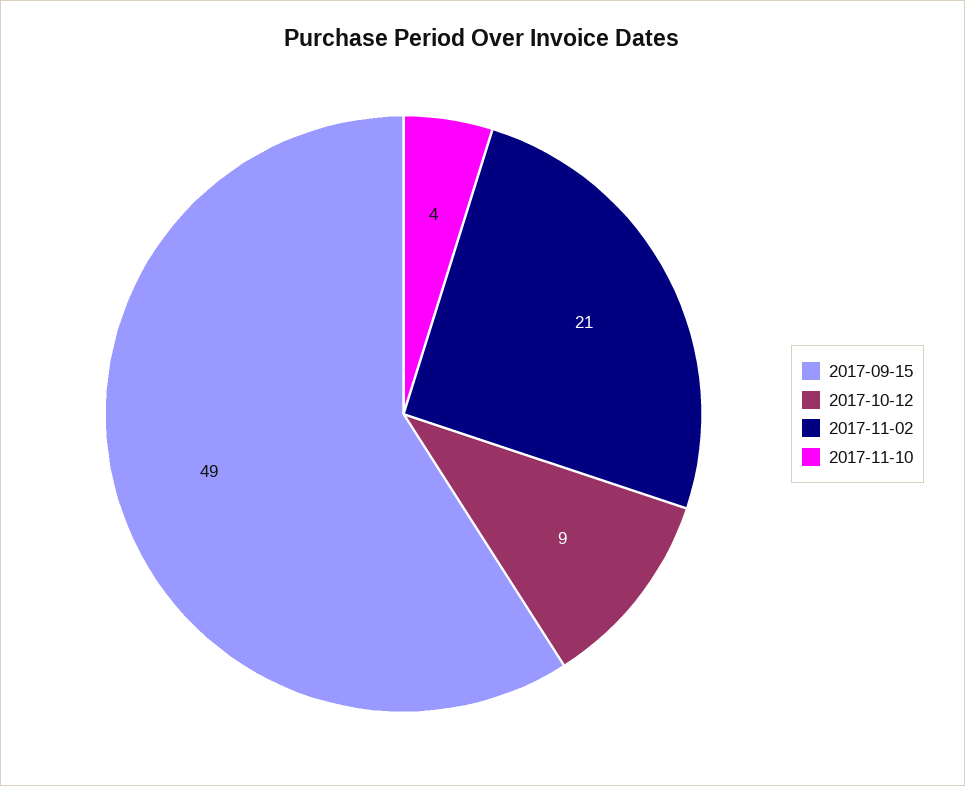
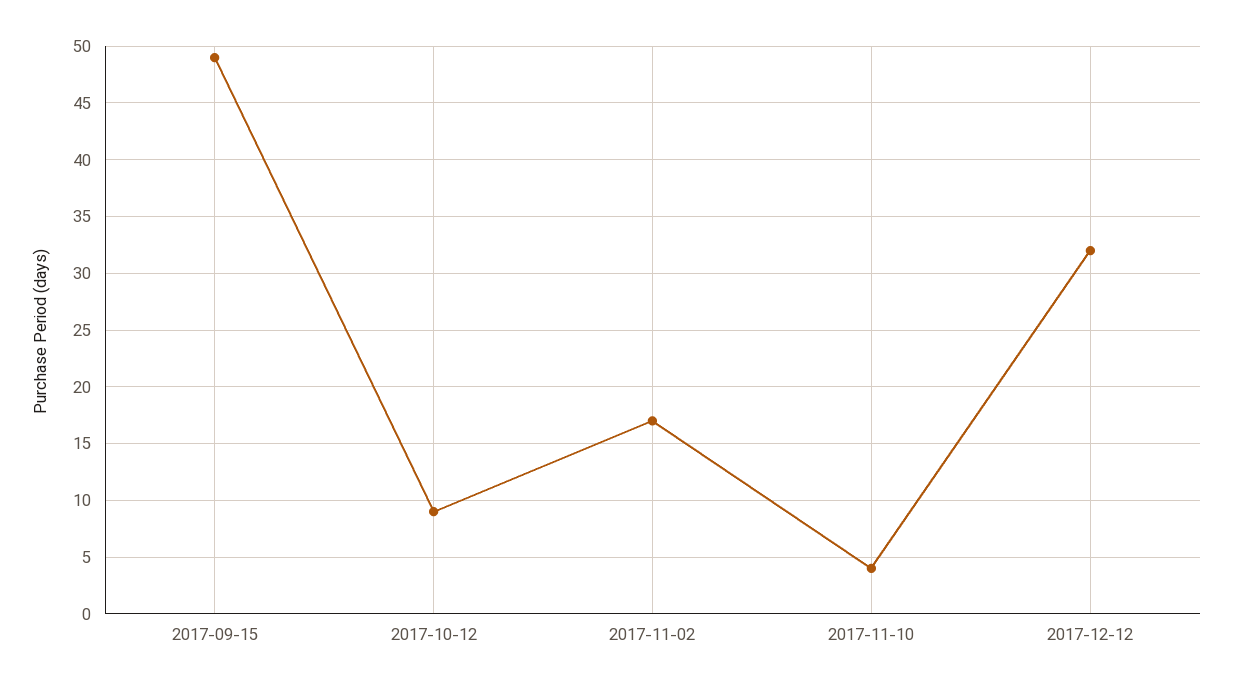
2017-11-02: 21 -> 17
2017-12-12: none -> 32

